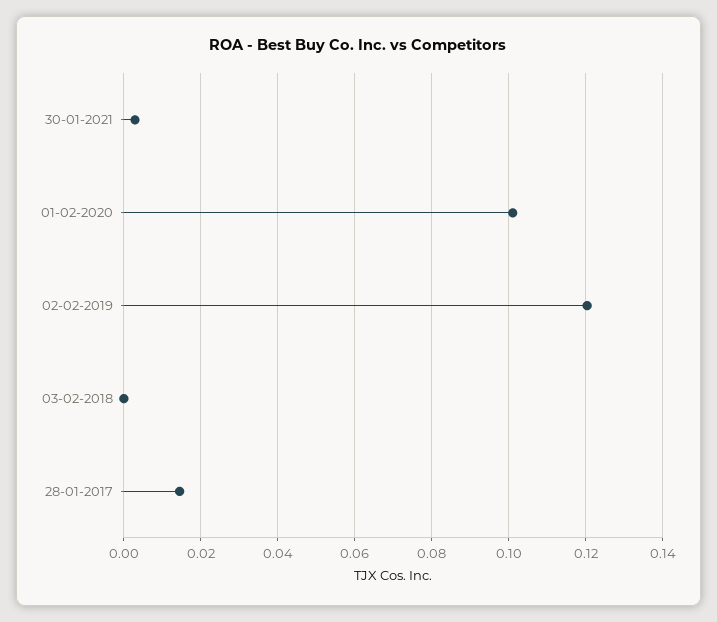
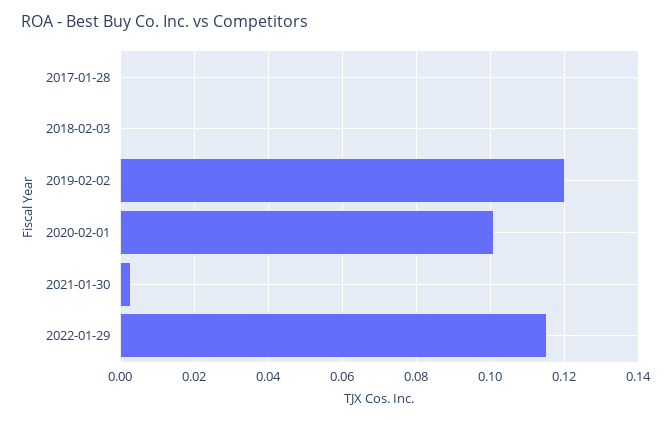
28-01-2017: 0.014 -> 0
2022-01-29: none -> 0.116

